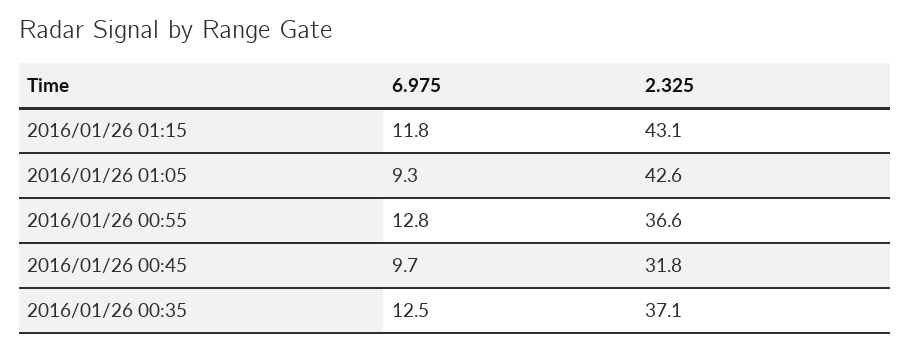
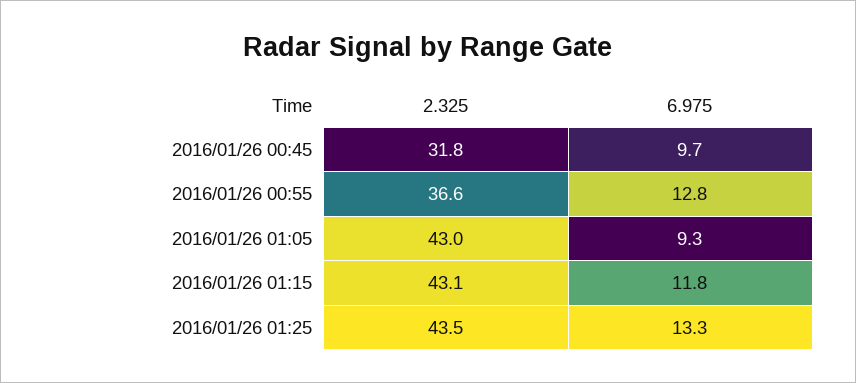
2.325, 2016/01/26 01:05: 42.6 -> 43
6.975, 2016/01/26 00:35: 12.5 -> none
2.325, 2016/01/26 00:35: 37.1 -> none
2.325, 2016/01/26 01:25: none -> 43.5
6.975, 2016/01/26 01:25: none -> 13.3

